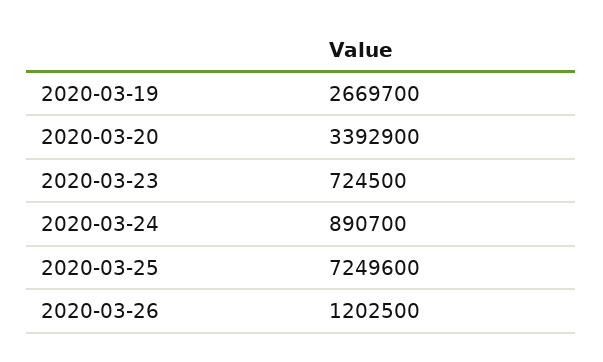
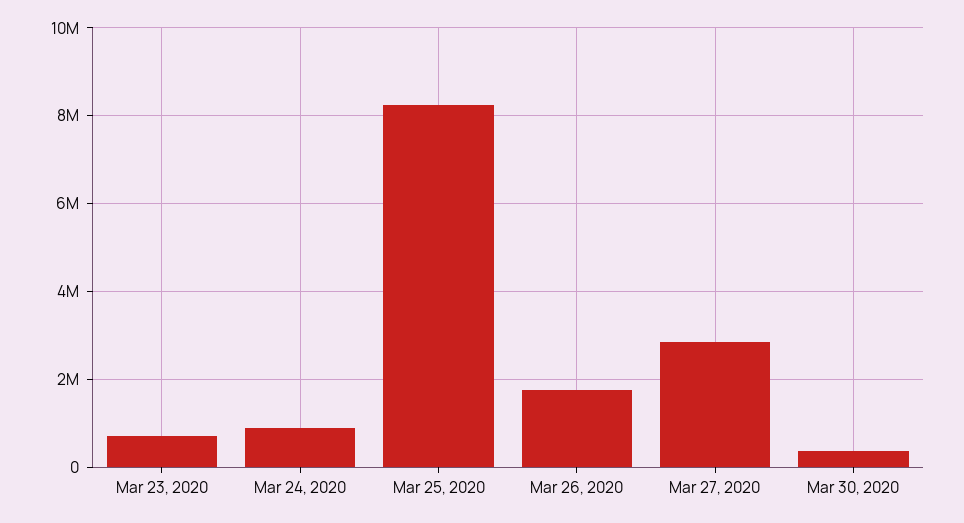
2020-03-19: 2669700 -> none
2020-03-20: 3392900 -> none
2020-03-25: 7249600 -> 8200000
2020-03-26: 1202500 -> 1800000
Mar 27, 2020: none -> 2800000
Mar 30, 2020: none -> 400000

